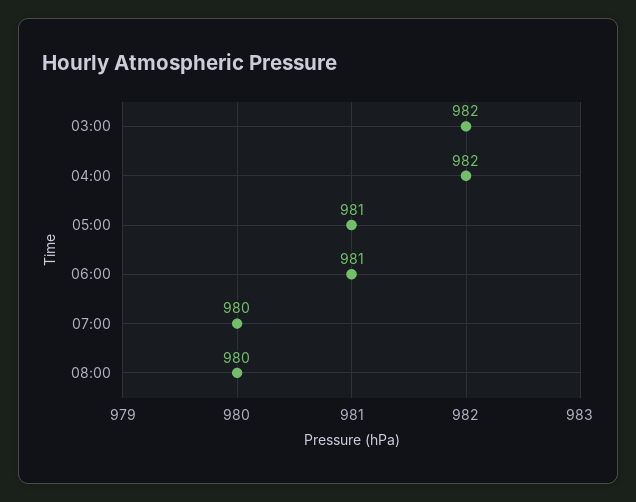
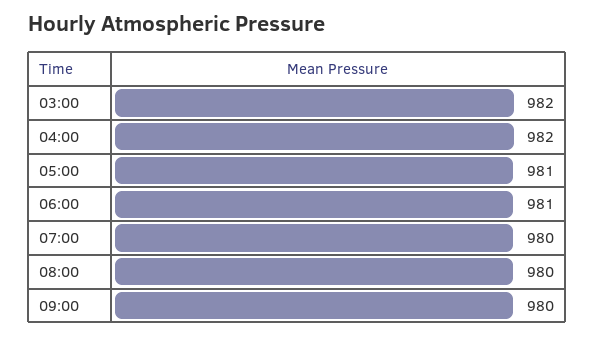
09:00: none -> 980

